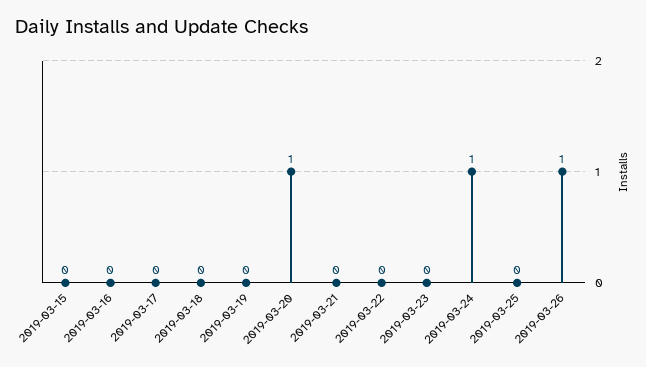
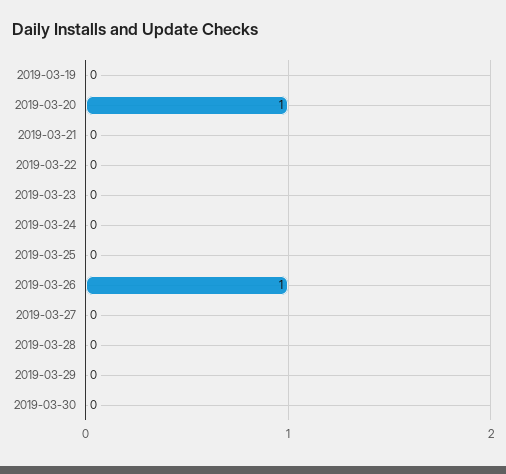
2019-03-15: 0 -> none
2019-03-16: 0 -> none
2019-03-17: 0 -> none
2019-03-18: 0 -> none
2019-03-24: 1 -> 0
2019-03-27: none -> 0
2019-03-28: none -> 0
2019-03-29: none -> 0
2019-03-30: none -> 0

